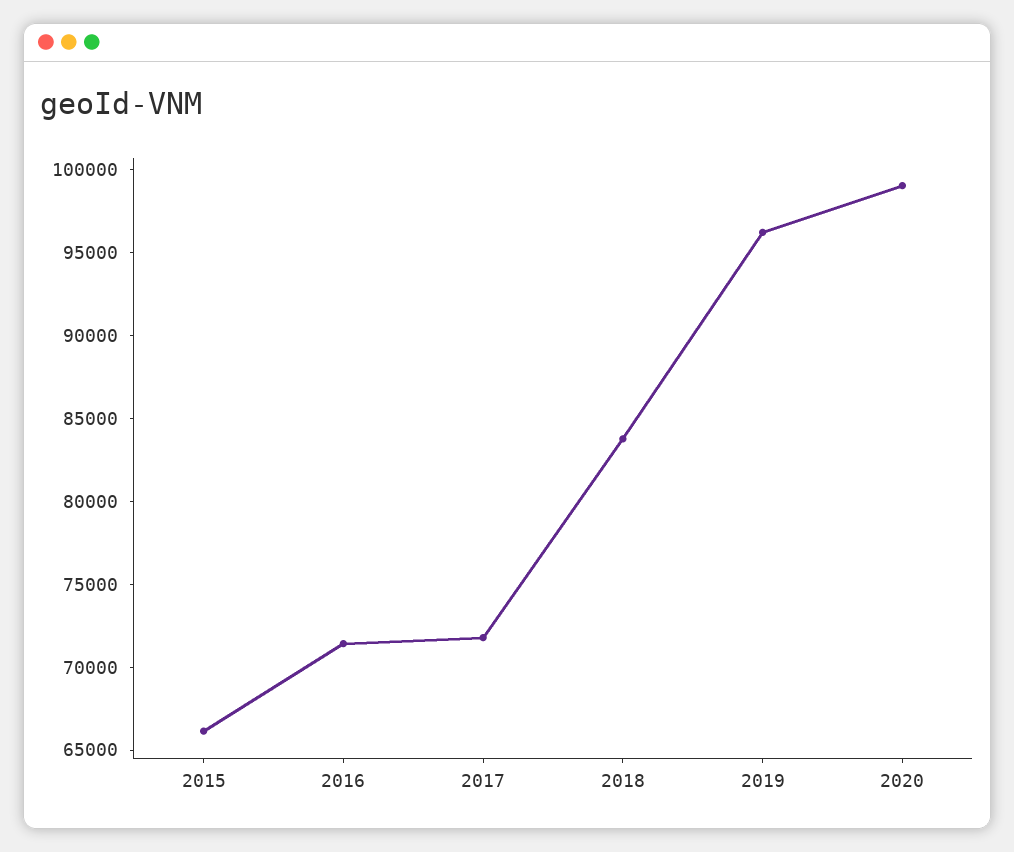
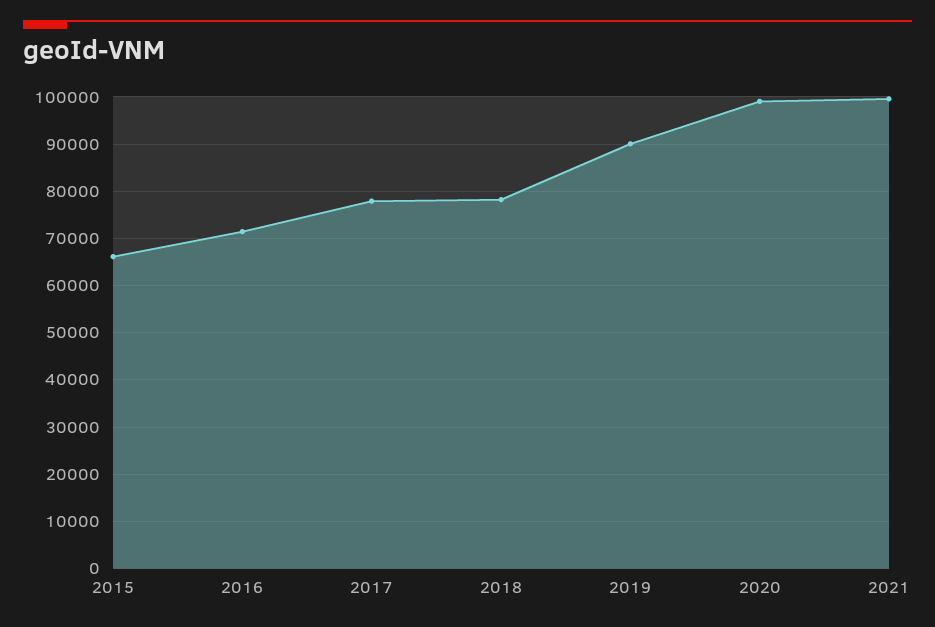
2017: 72000 -> 78000
2018: 84000 -> 78000
2019: 96000 -> 90000
2021: none -> 100000

